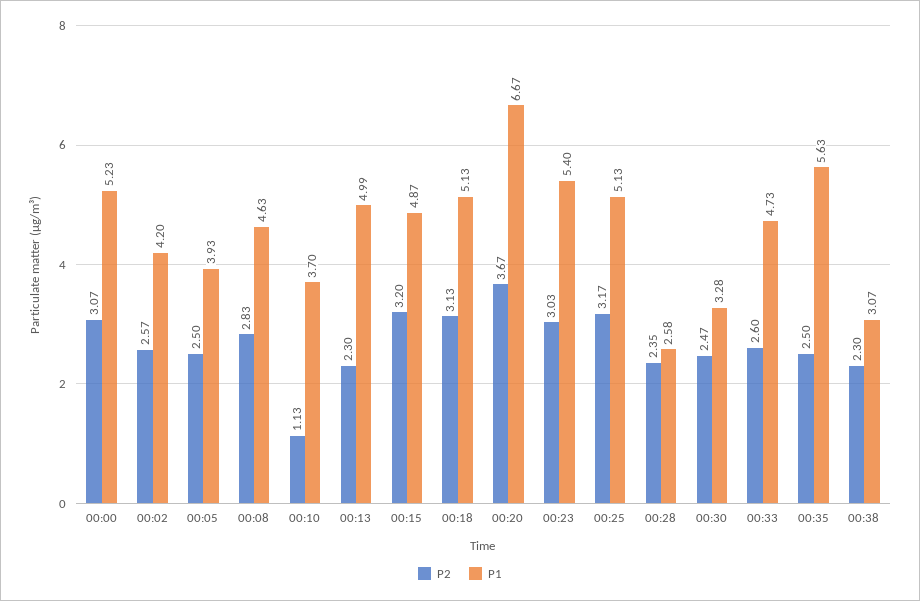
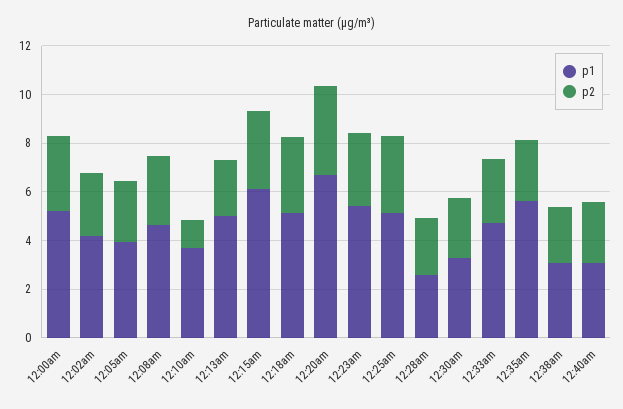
P1, 00:15: 4.87 -> 6
P1, 12:40am: none -> 3
P2, 12:40am: none -> 2.5

